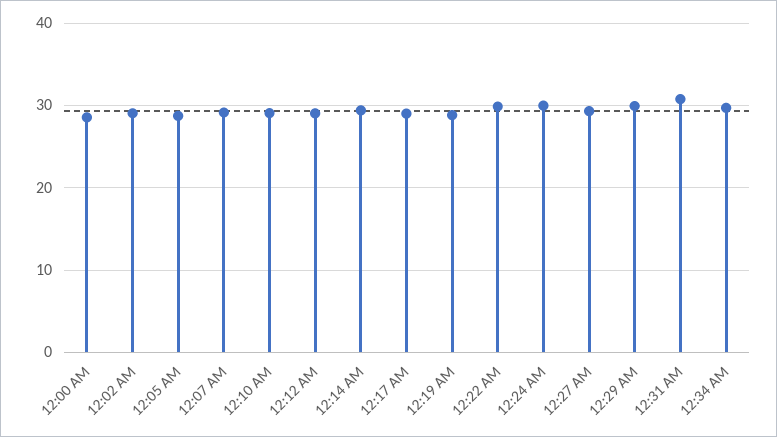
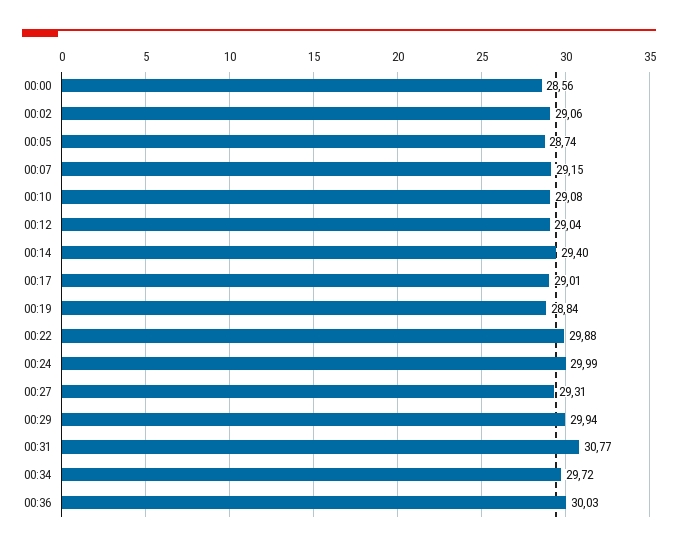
00:36: none -> 30.03

